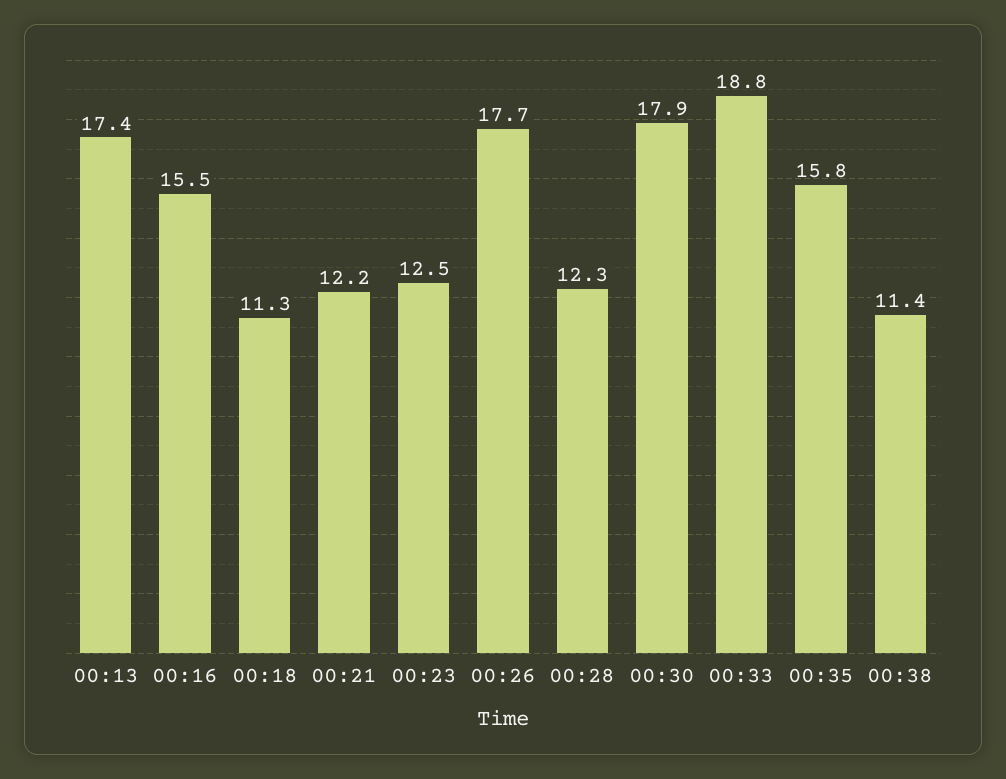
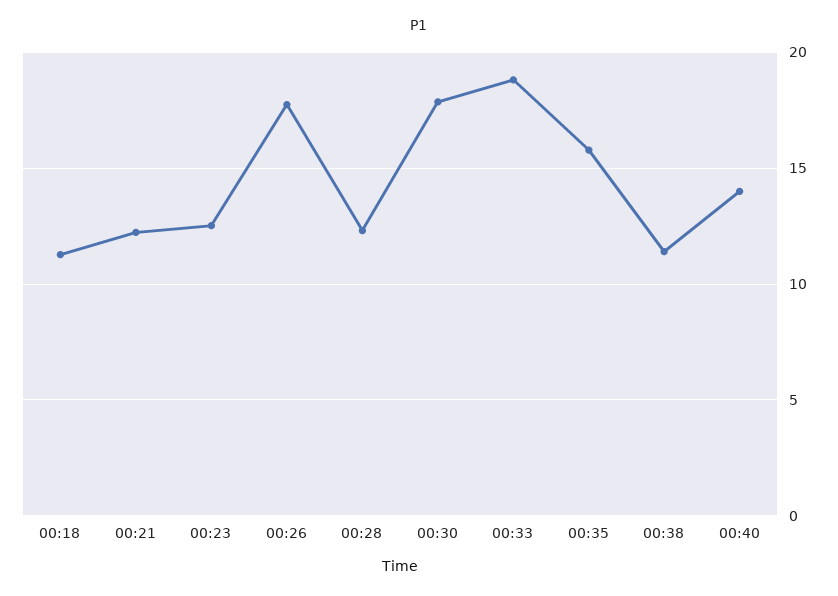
00:13: 17.4 -> none
00:16: 15.5 -> none
00:40: none -> 14

